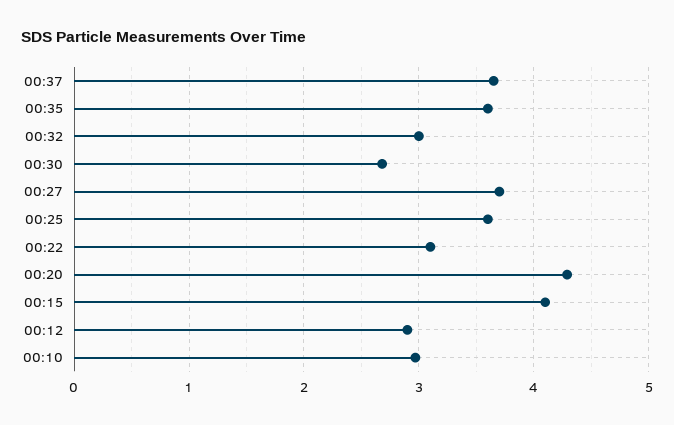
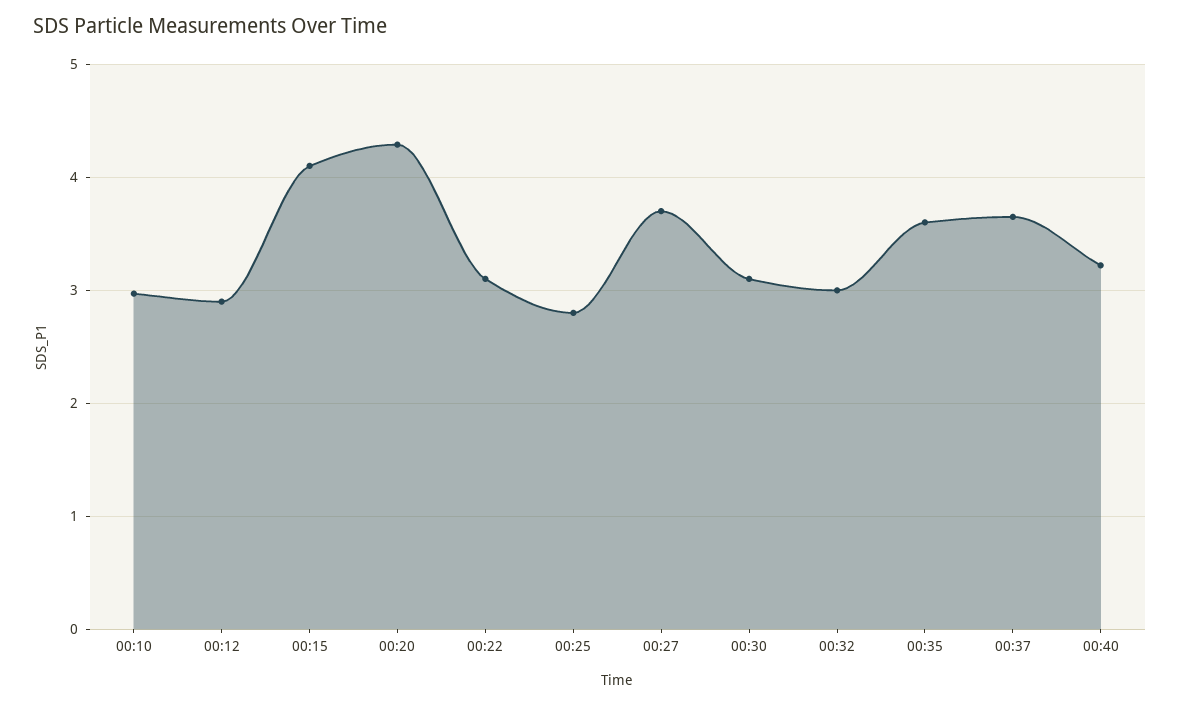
00:30: 2.7 -> 3.1
00:25: 3.6 -> 2.8
00:40: none -> 3.2

